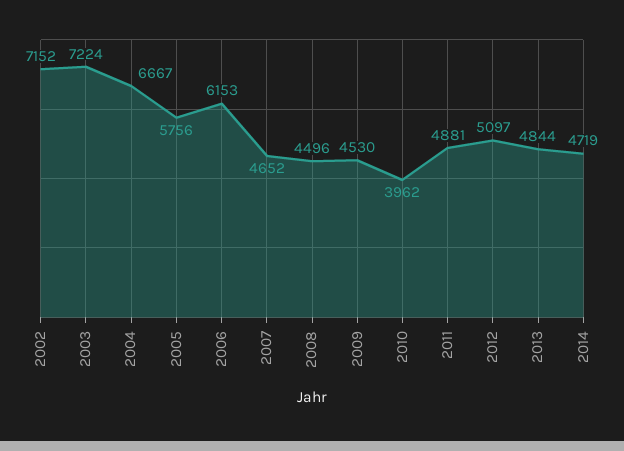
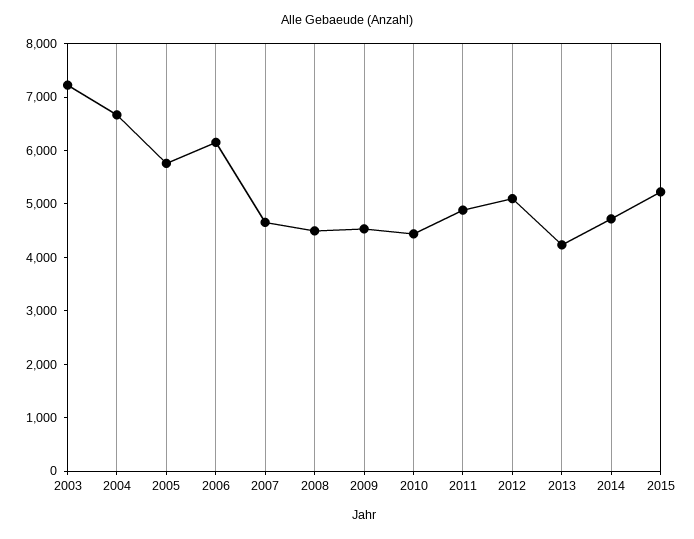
2002: 7152 -> none
2010: 3962 -> 4400
2013: 4844 -> 4200
2015: none -> 5200

